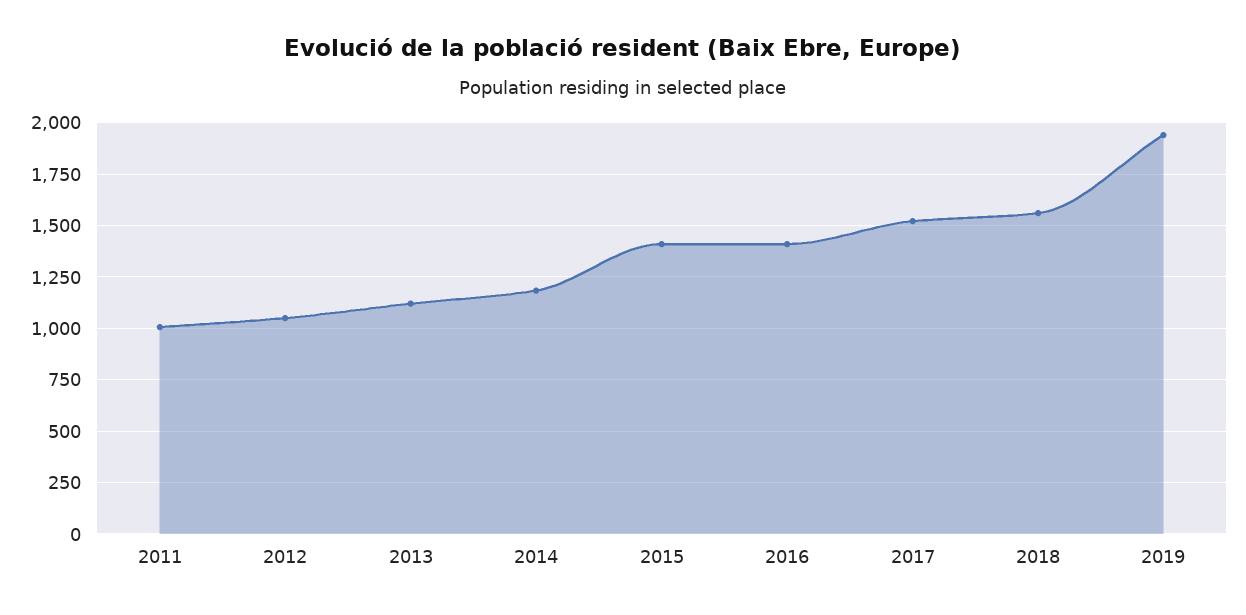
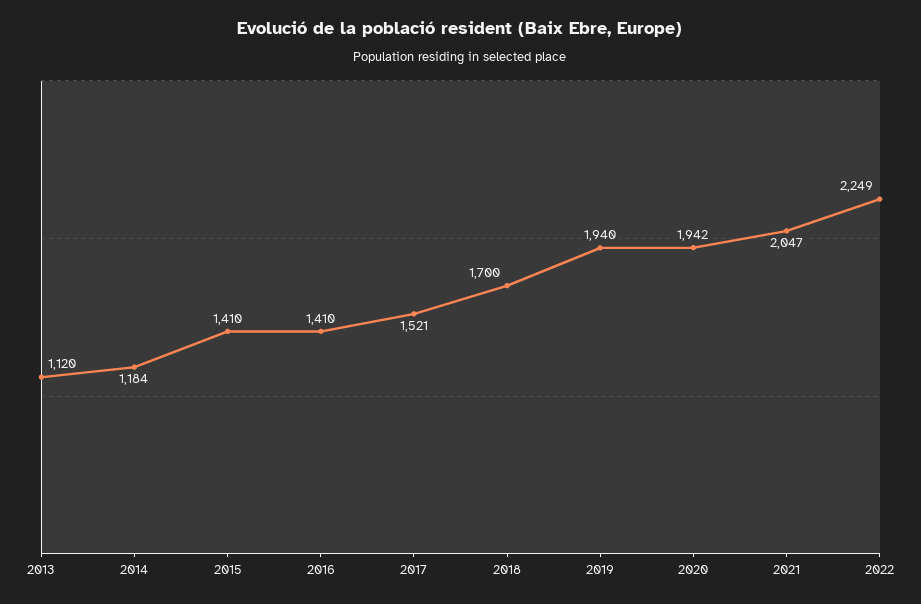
2011: 1000 -> none
2012: 1050 -> none
2018: 1550 -> 1700
2020: none -> 1942
2021: none -> 2047
2022: none -> 2249

